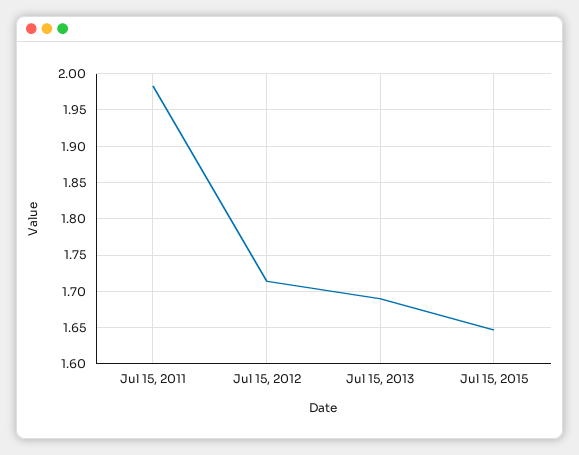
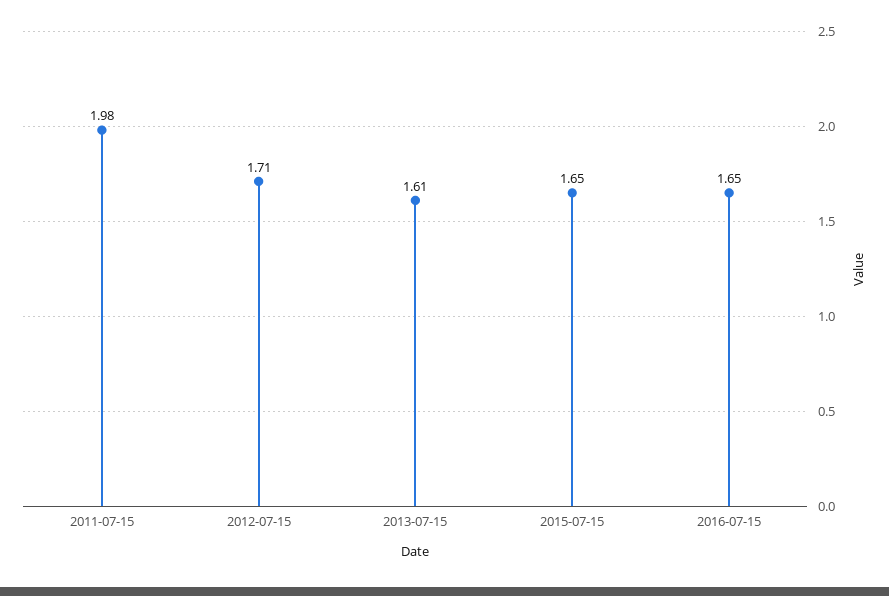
Jul 15, 2013: 1.69 -> 1.61
2016-07-15: none -> 1.65

